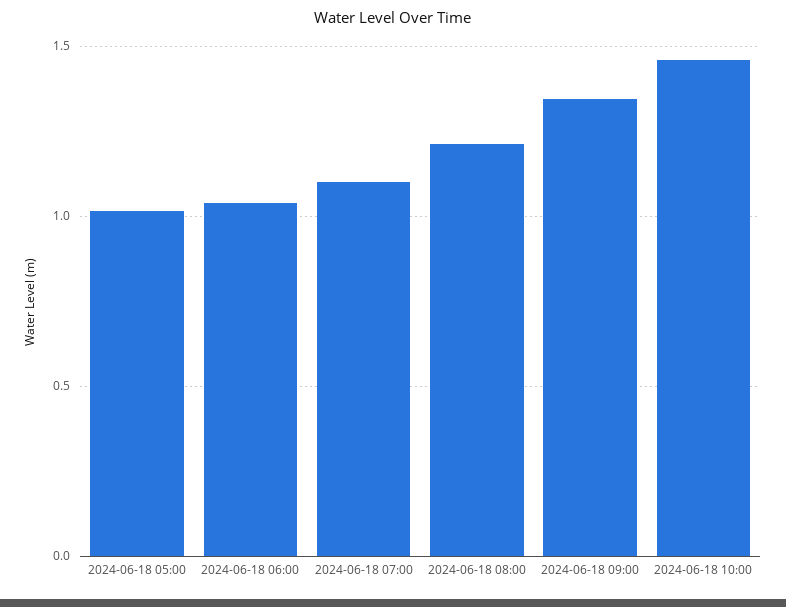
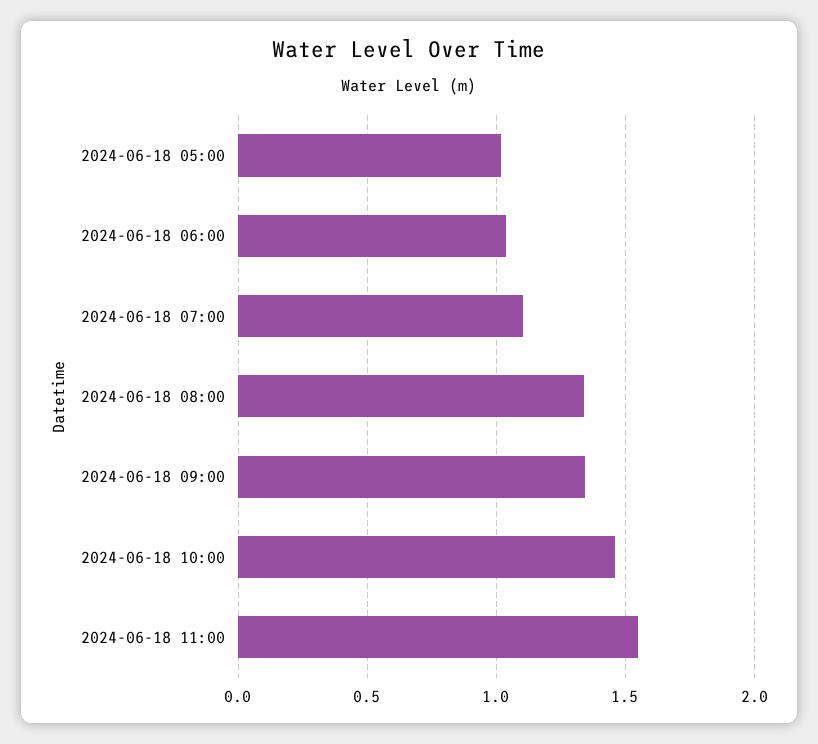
2024-06-18 08:00: 1.2 -> 1.35
2024-06-18 11:00: none -> 1.55

